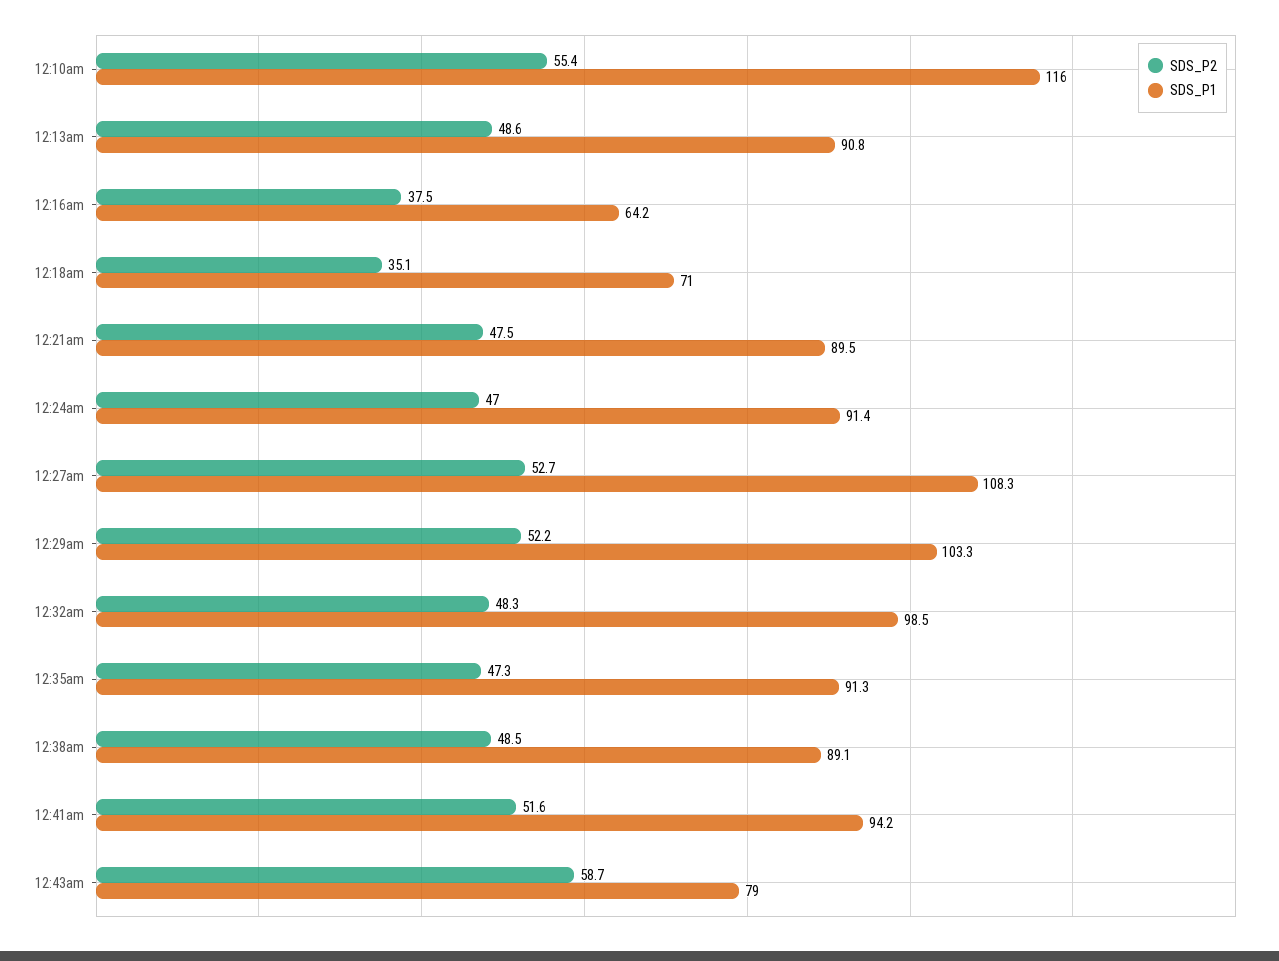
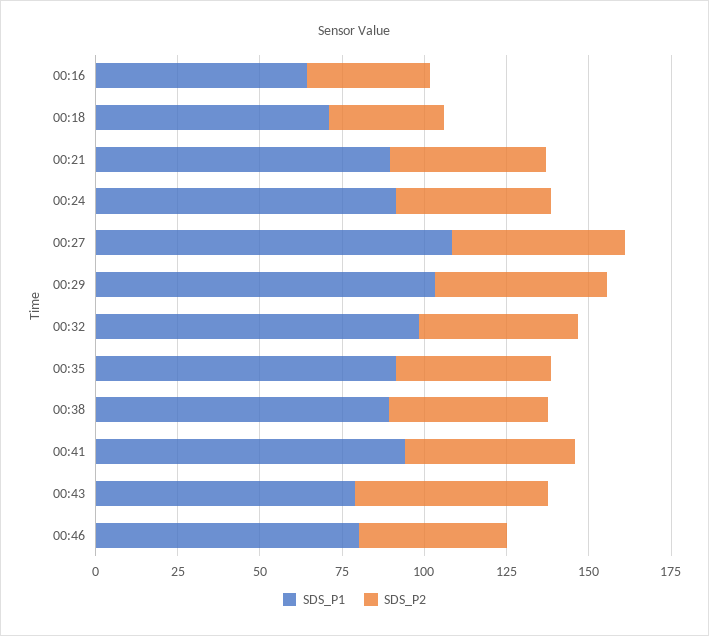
SDS_P2, 12:10am: 55.4 -> none
SDS_P1, 12:10am: 116 -> none
SDS_P2, 12:13am: 48.6 -> none
SDS_P1, 12:13am: 90.8 -> none
SDS_P1, 00:46: none -> 80
SDS_P2, 00:46: none -> 45

